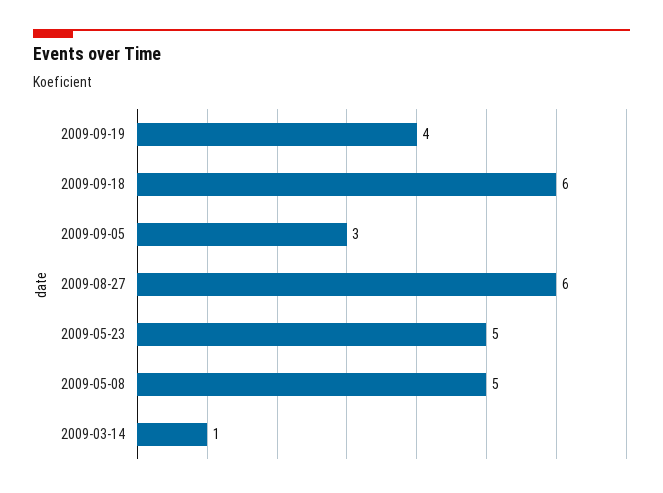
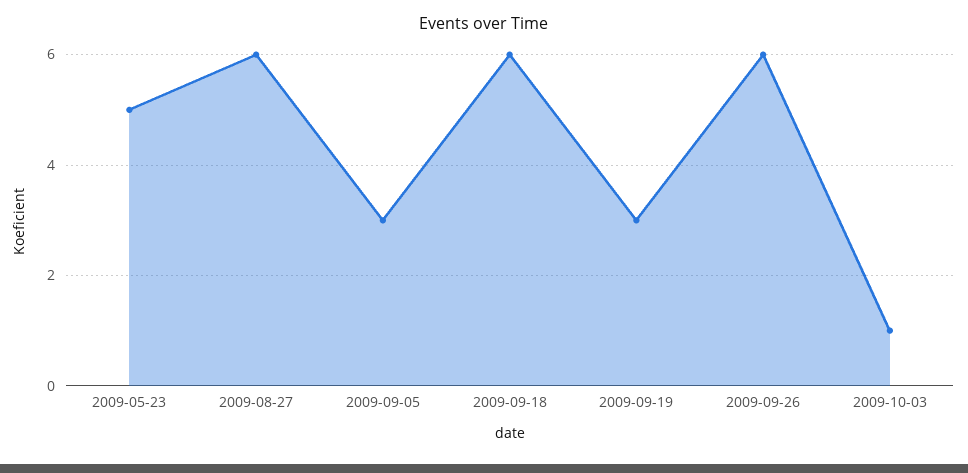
2009-09-19: 4 -> 3
2009-05-08: 5 -> none
2009-03-14: 1 -> none
2009-09-26: none -> 6
2009-10-03: none -> 1

